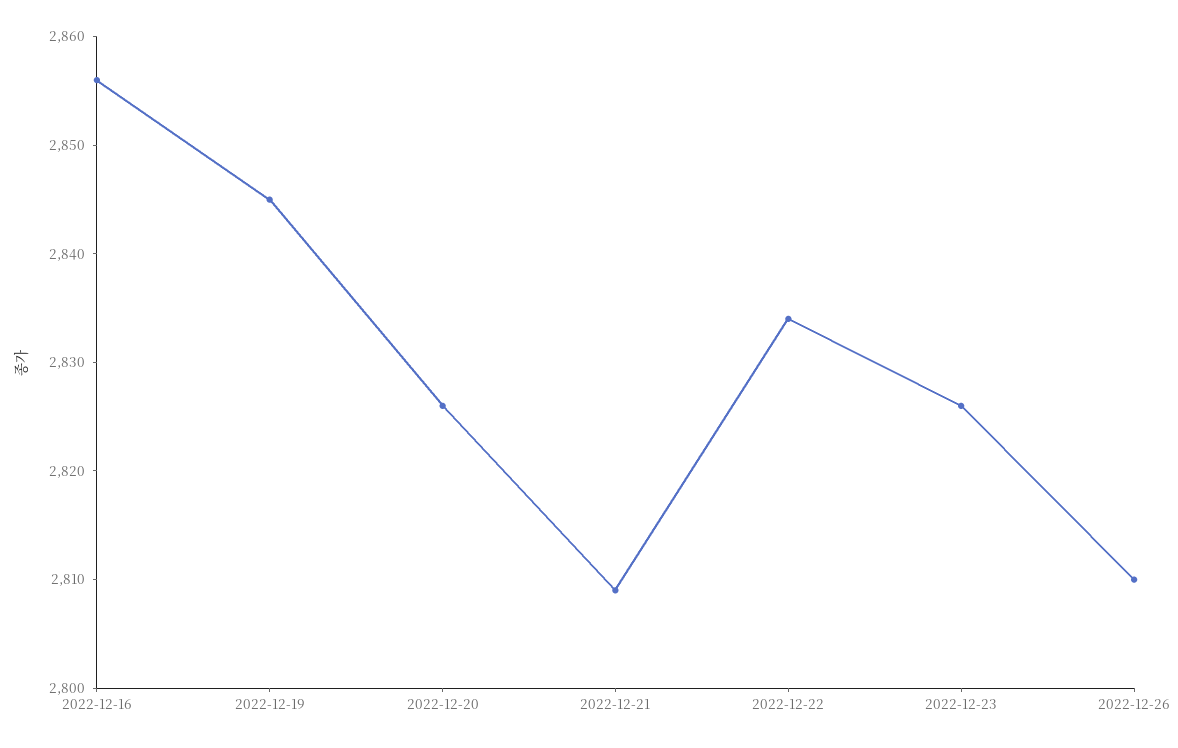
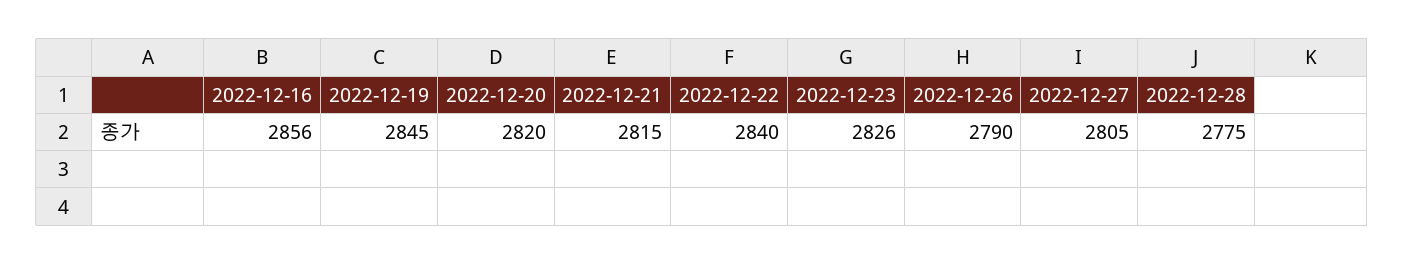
2022-12-20: 2826 -> 2820
2022-12-21: 2809 -> 2815
2022-12-22: 2834 -> 2840
2022-12-26: 2810 -> 2790
2022-12-27: none -> 2805
2022-12-28: none -> 2775

